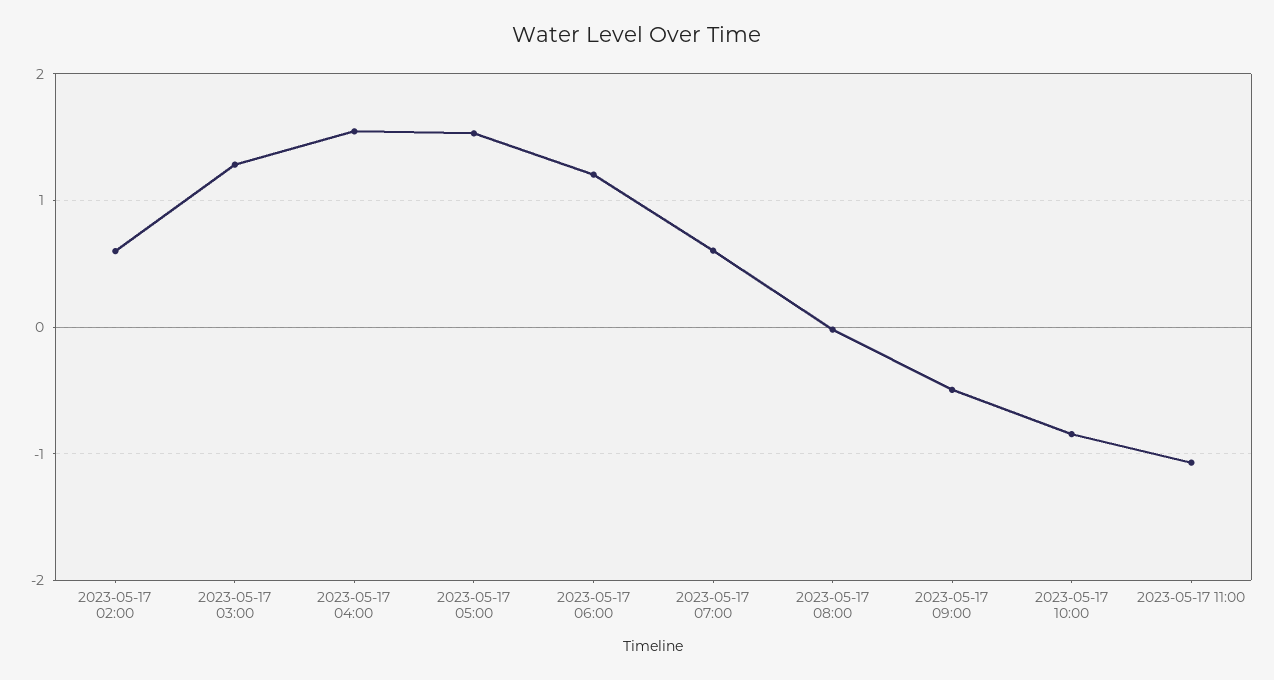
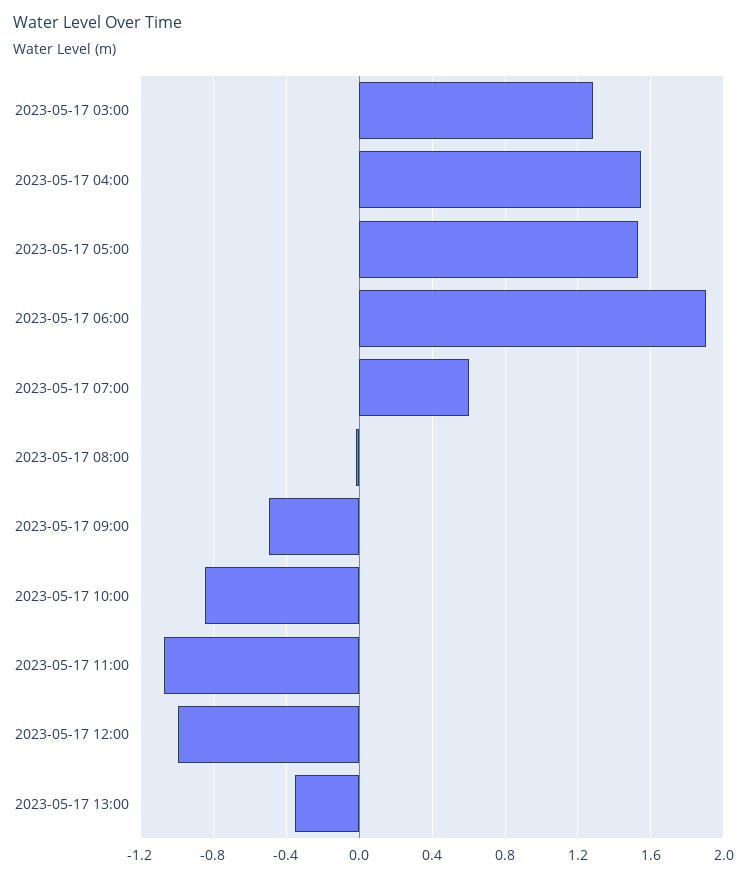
2023-05-17 02:00: 0.6 -> none
2023-05-17 06:00: 1.2 -> 1.9
2023-05-17 12:00: none -> -1
2023-05-17 13:00: none -> -0.35

